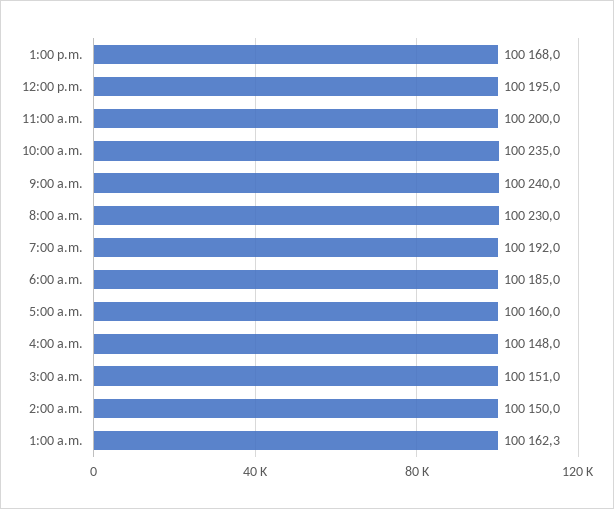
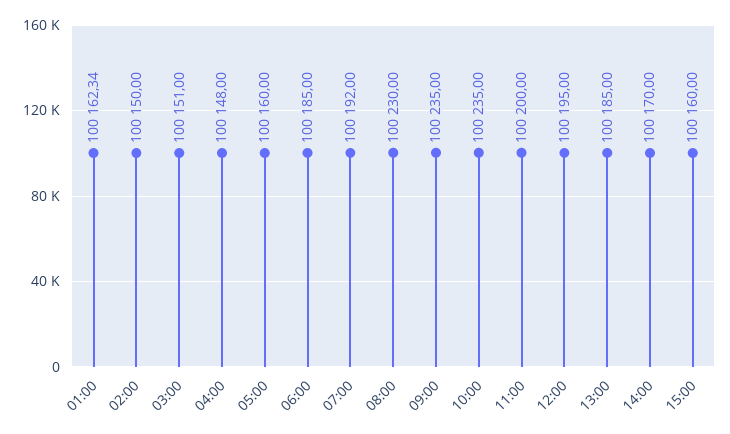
1:00 p.m.: 100168 -> 100185
9:00 a.m.: 100240 -> 100235
14:00: none -> 100170
15:00: none -> 100160

